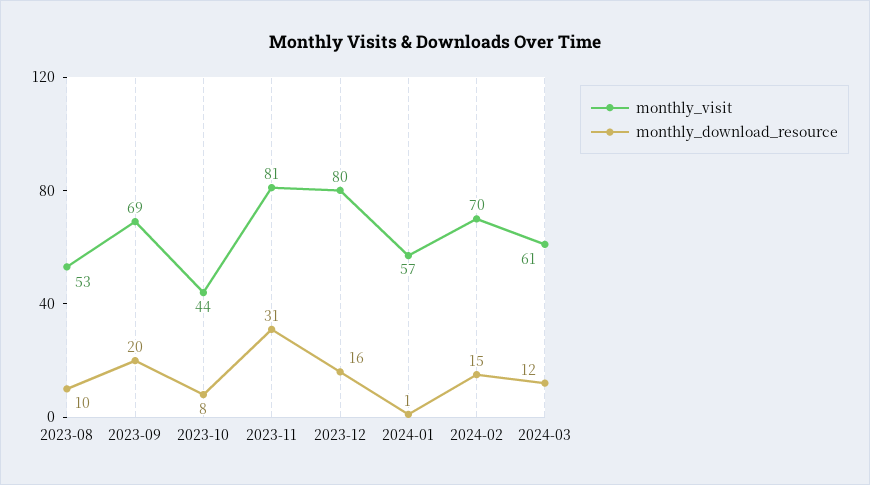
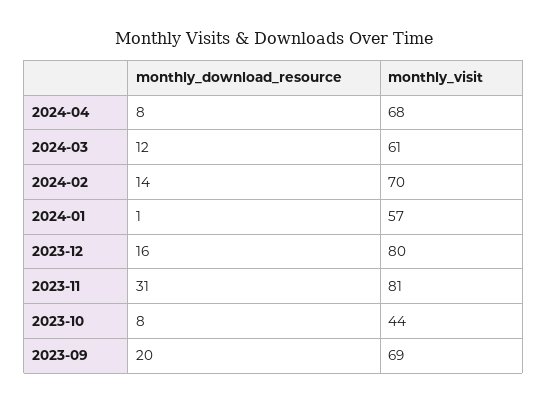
monthly_visit, 2023-08: 53 -> none
monthly_download_resource, 2023-08: 10 -> none
monthly_download_resource, 2024-02: 15 -> 14
monthly_download_resource, 2024-04: none -> 8
monthly_visit, 2024-04: none -> 68

